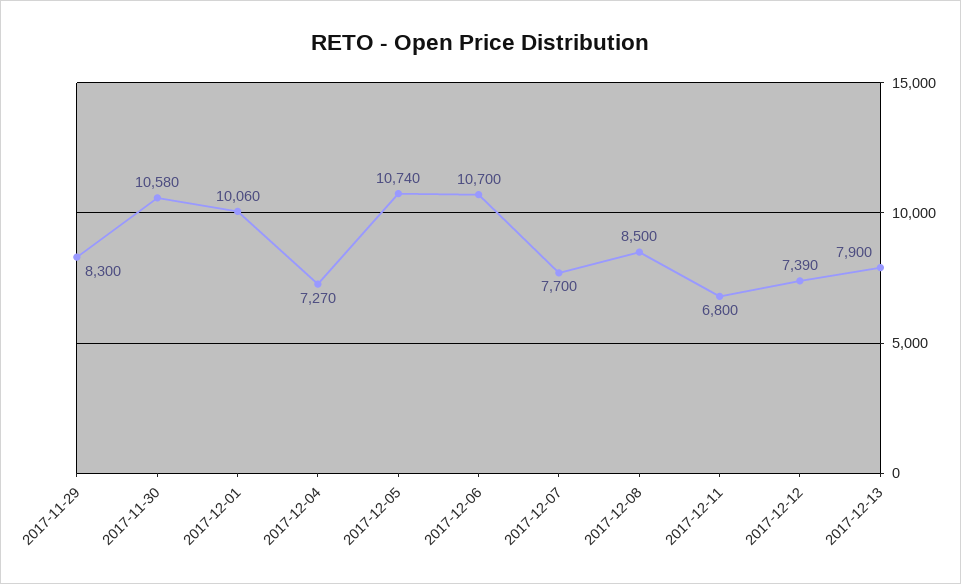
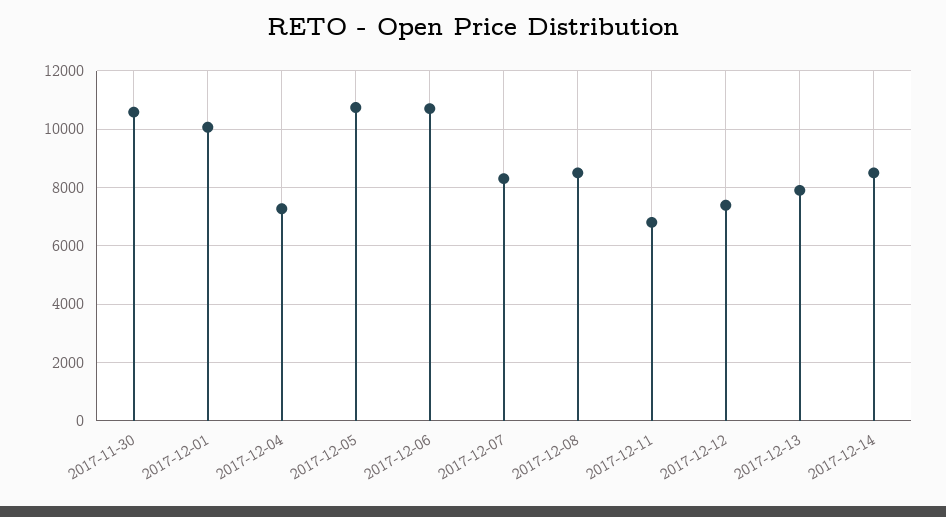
2017-11-29: 8300 -> none
2017-12-07: 7700 -> 8250
2017-12-14: none -> 8500

